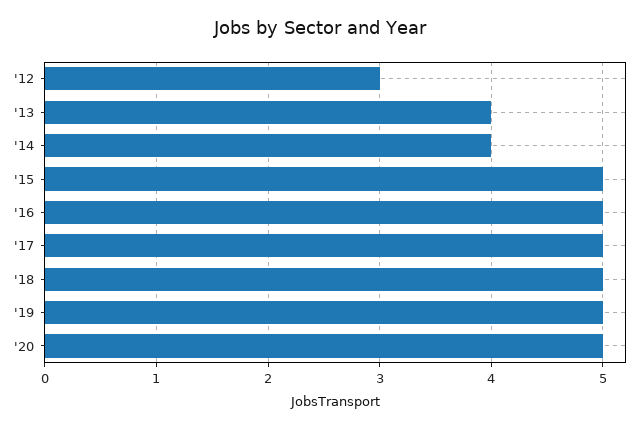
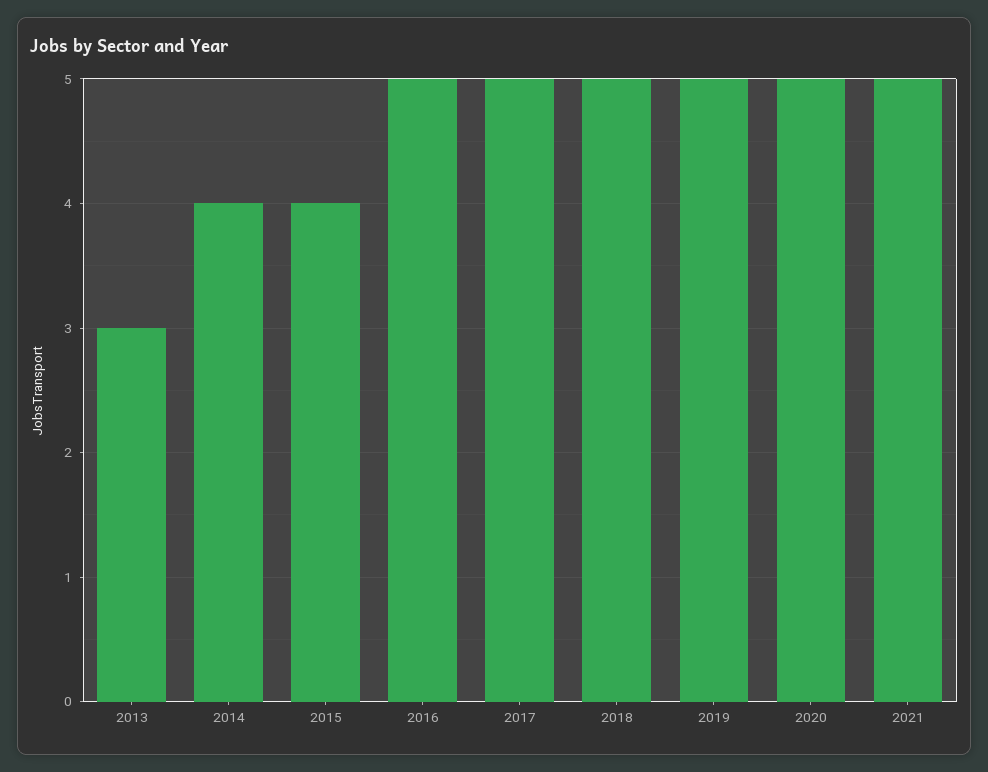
'12: 3 -> none
'13: 4 -> 3
'15: 5 -> 4
2021: none -> 5

